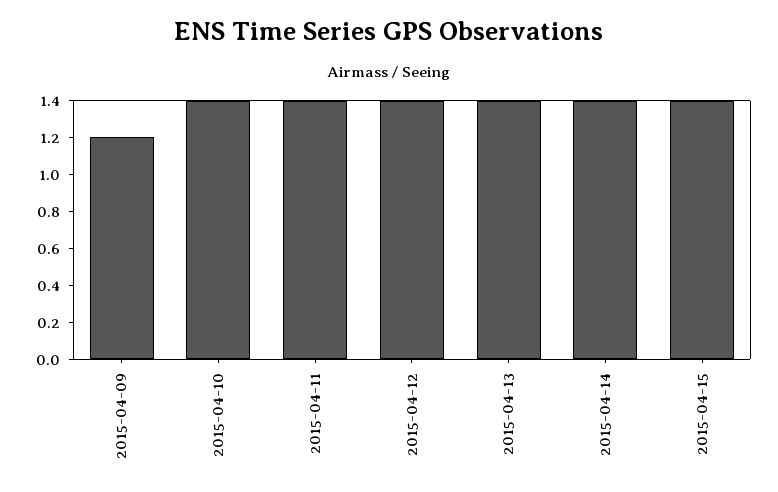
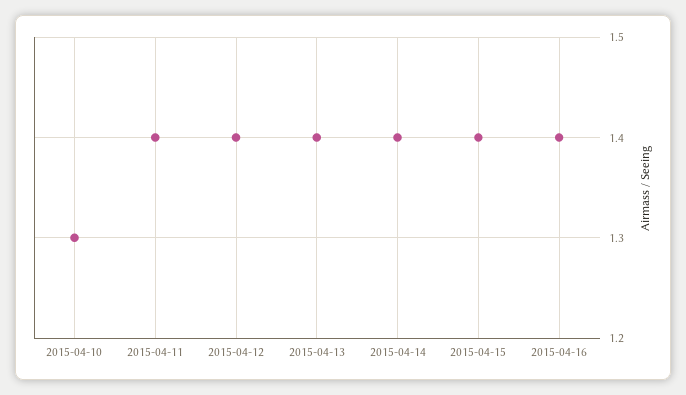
2015-04-09: 1.2 -> none
2015-04-10: 1.4 -> 1.3
2015-04-16: none -> 1.4

